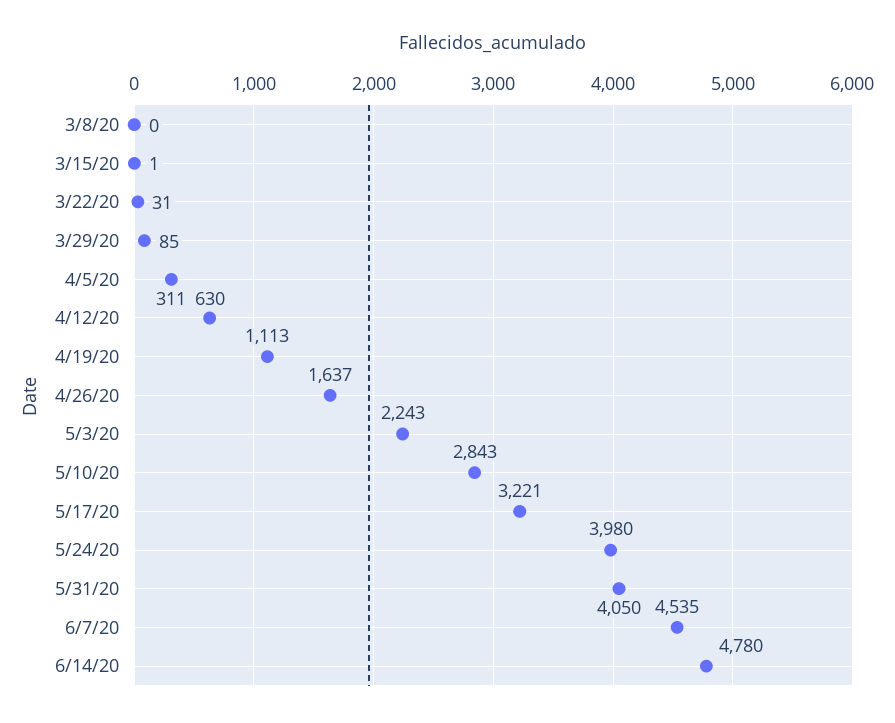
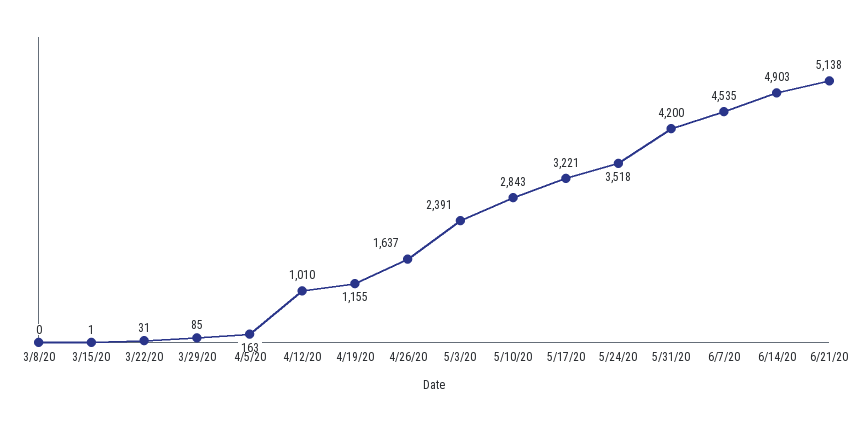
4/5/20: 311 -> 163
4/12/20: 630 -> 1010
4/19/20: 1113 -> 1155
5/3/20: 2243 -> 2391
5/24/20: 3980 -> 3518
5/31/20: 4050 -> 4200
6/14/20: 4780 -> 4903
6/21/20: none -> 5138

